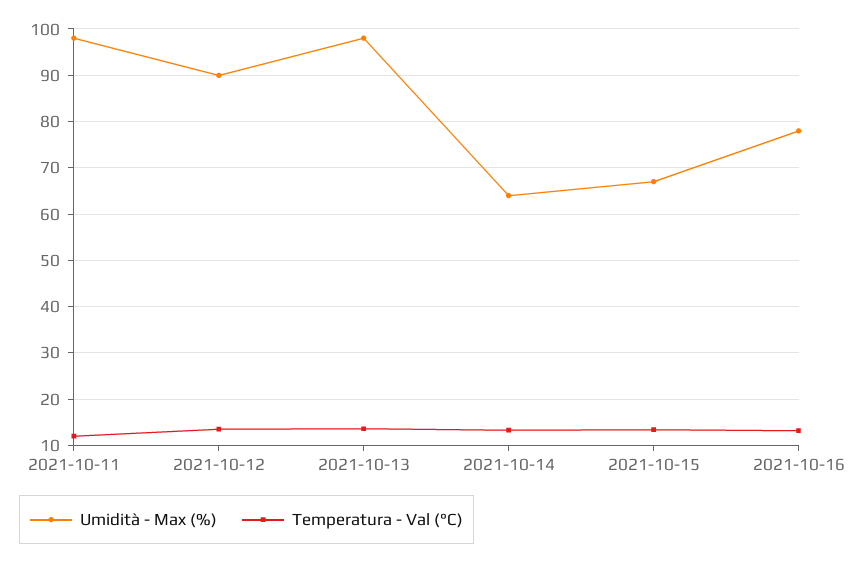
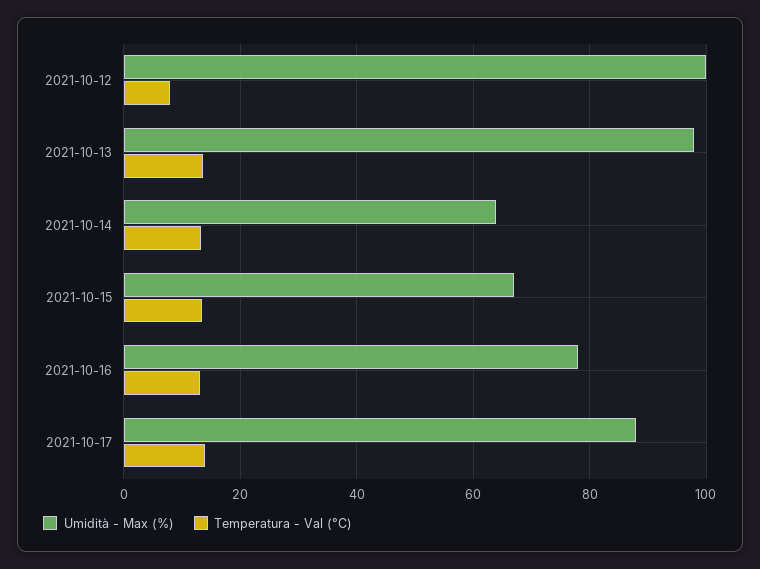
Umidità - Max (%), 2021-10-11: 98 -> none
Temperatura - Val (°C), 2021-10-11: 12 -> none
Umidità - Max (%), 2021-10-12: 90 -> 100
Temperatura - Val (°C), 2021-10-12: 14 -> 8
Umidità - Max (%), 2021-10-17: none -> 88
Temperatura - Val (°C), 2021-10-17: none -> 14

